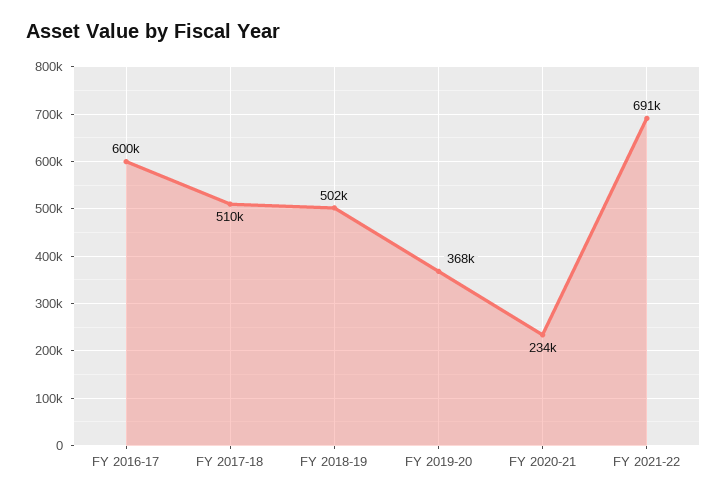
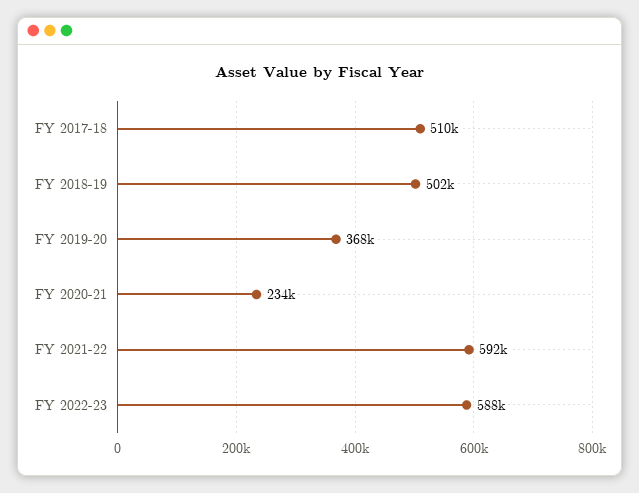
FY 2016-17: 600000 -> none
FY 2021-22: 691000 -> 592000
FY 2022-23: none -> 588000

